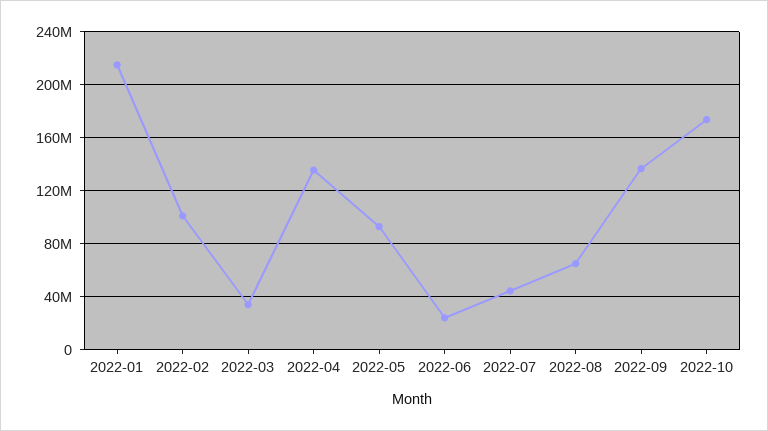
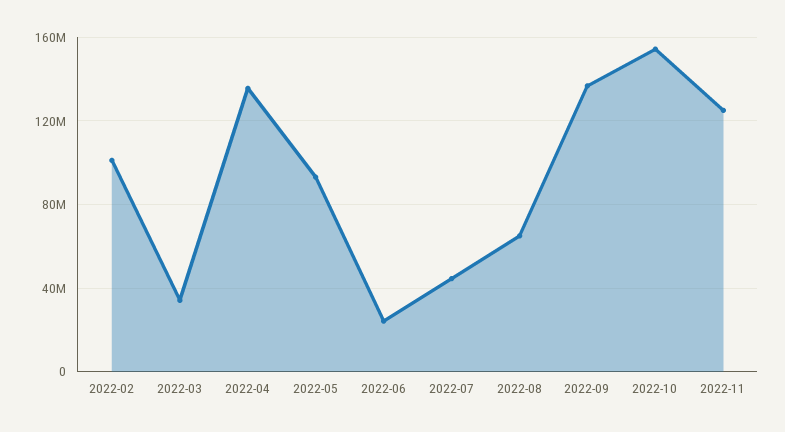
2022-01: 215000000 -> none
2022-10: 175000000 -> 155000000
2022-11: none -> 125000000

